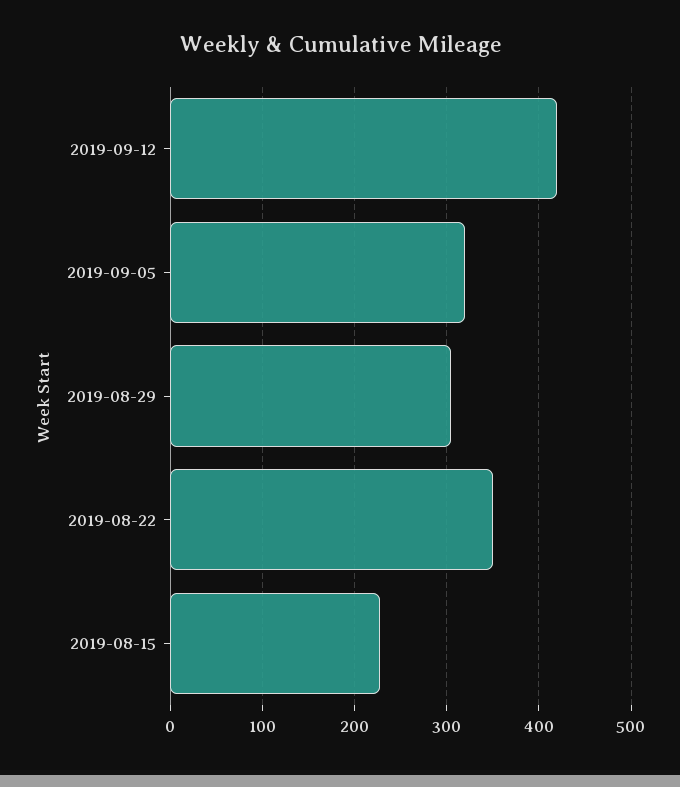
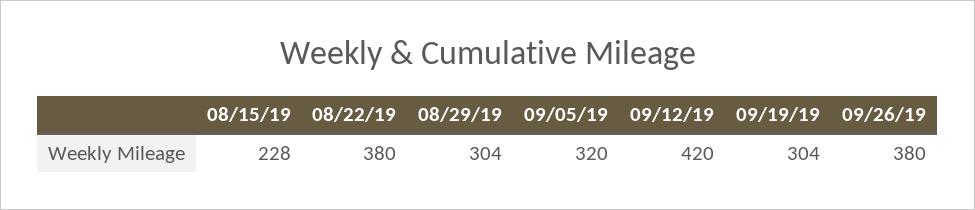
2019-08-22: 350 -> 380
09/19/19: none -> 304
09/26/19: none -> 380

